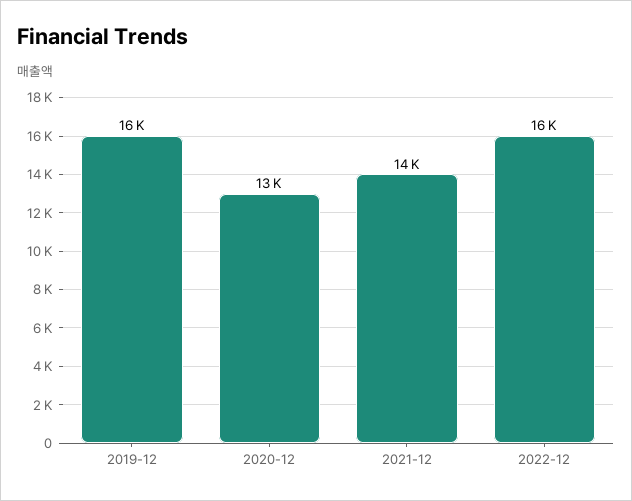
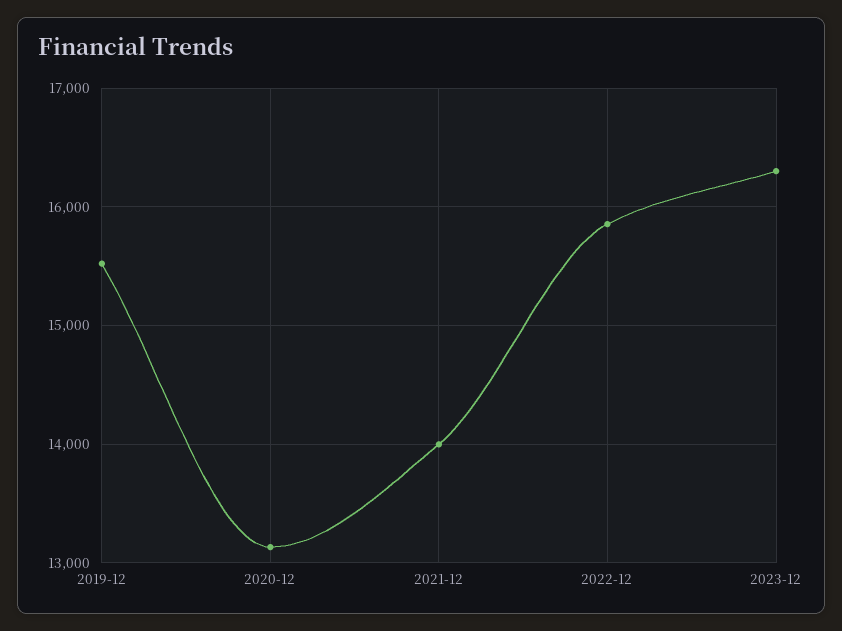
2023-12: none -> 16300

